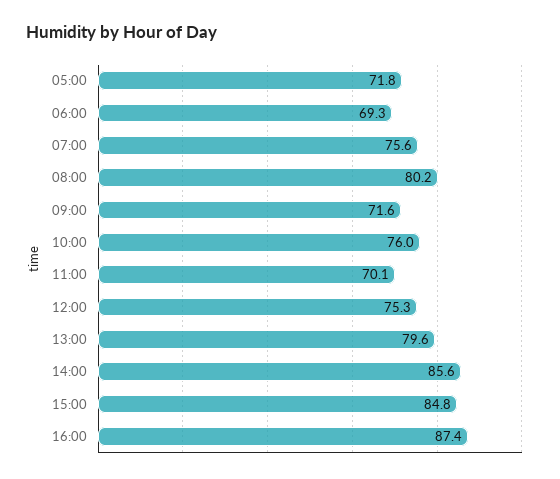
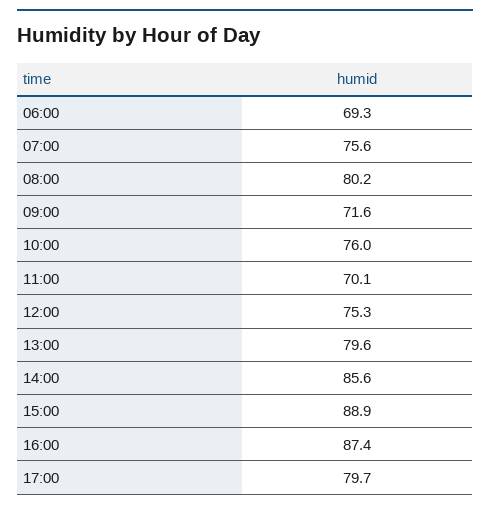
05:00: 71.8 -> none
15:00: 84.8 -> 88.9
17:00: none -> 79.7

